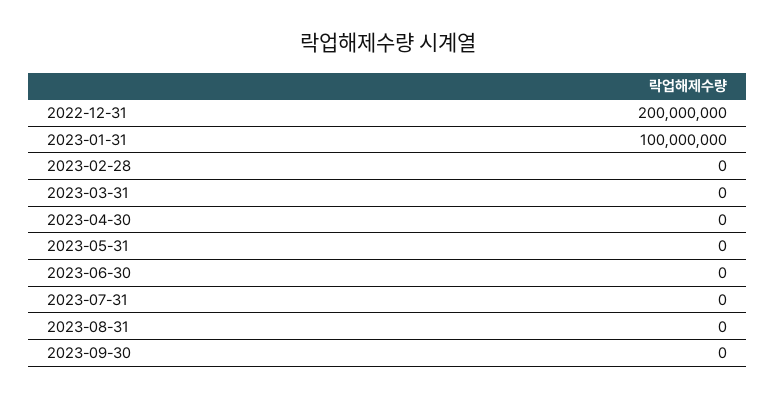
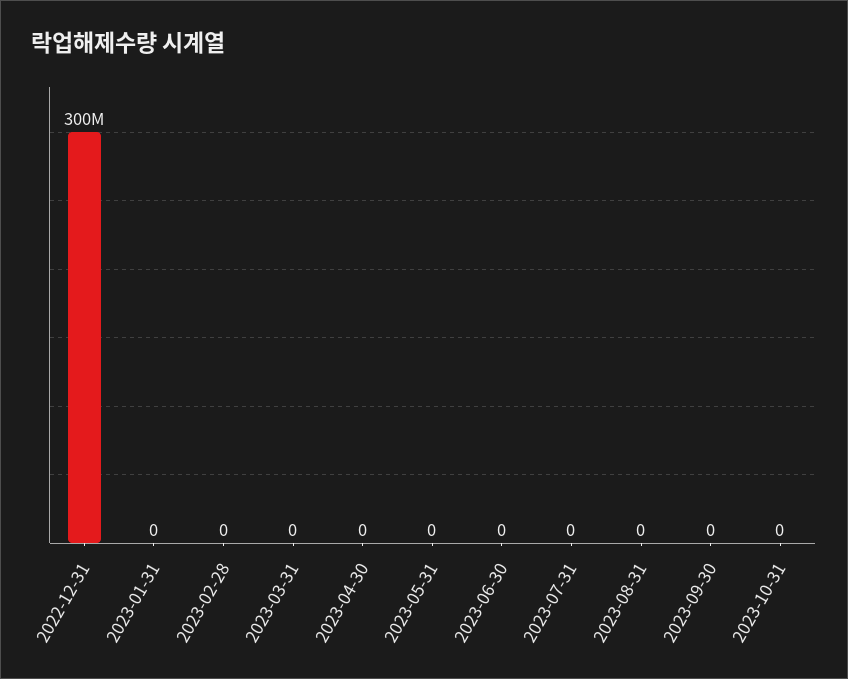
2022-12-31: 200000000 -> 300000000
2023-01-31: 100000000 -> 0
2023-10-31: none -> 0

